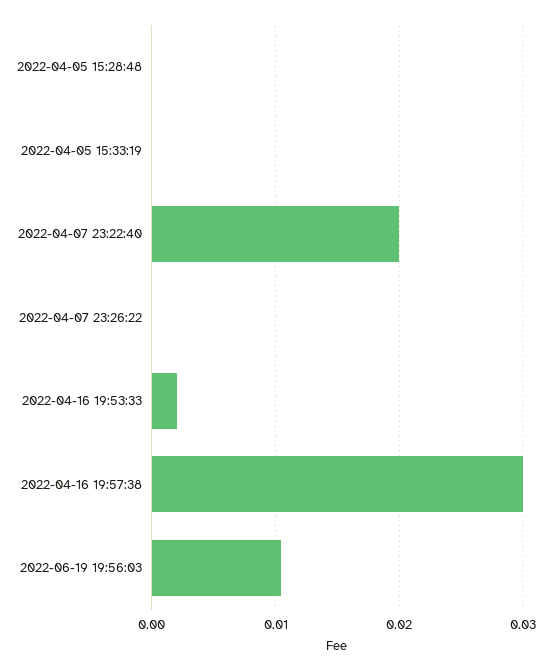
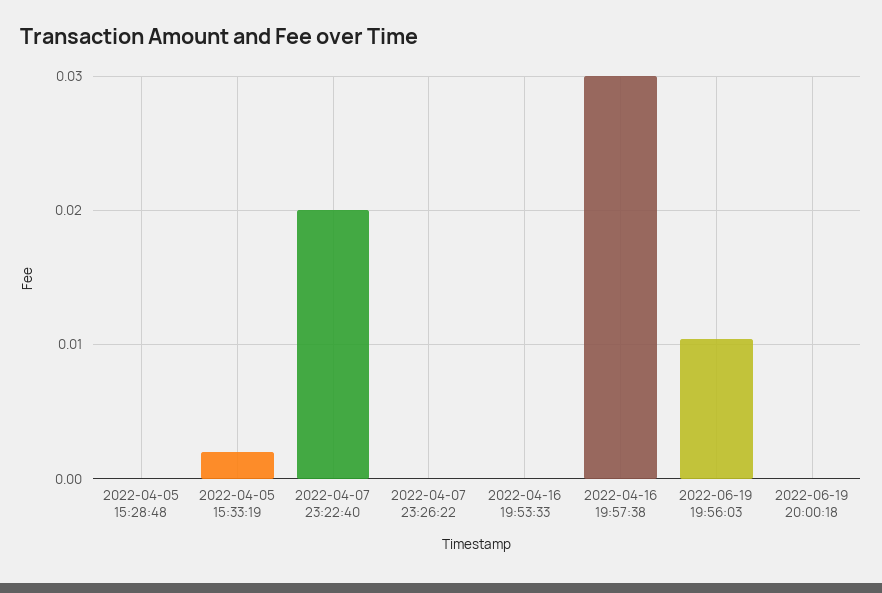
2022-04-05 15:33:19: 0 -> 0.002
2022-04-16 19:53:33: 0.002 -> 0
2022-06-19 20:00:18: none -> 0

